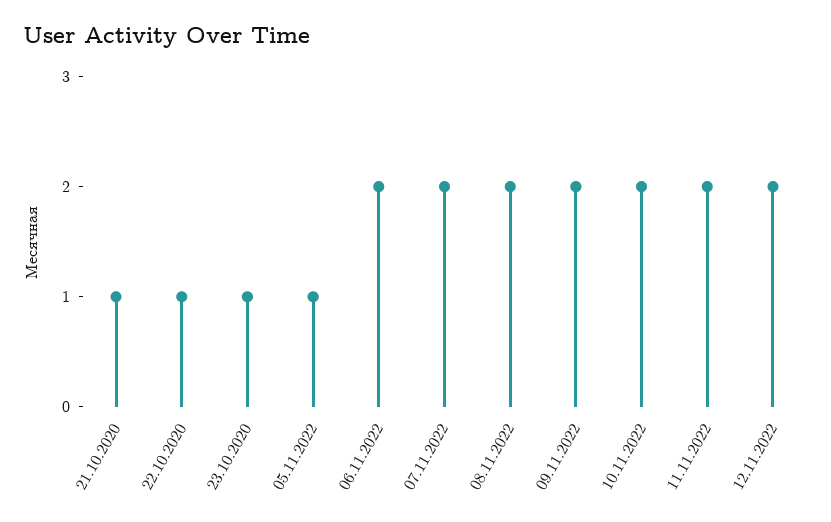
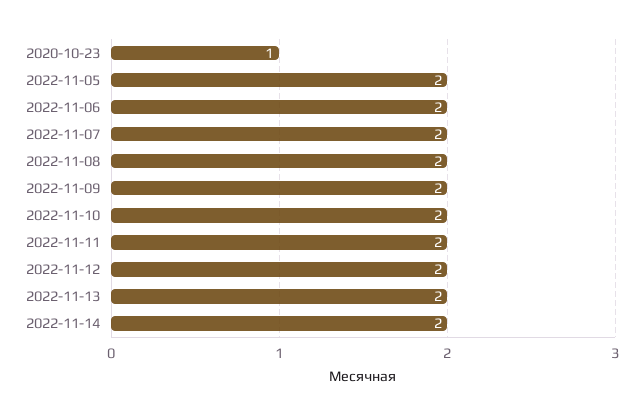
21.10.2020: 1 -> none
22.10.2020: 1 -> none
05.11.2022: 1 -> 2
2022-11-13: none -> 2
2022-11-14: none -> 2

